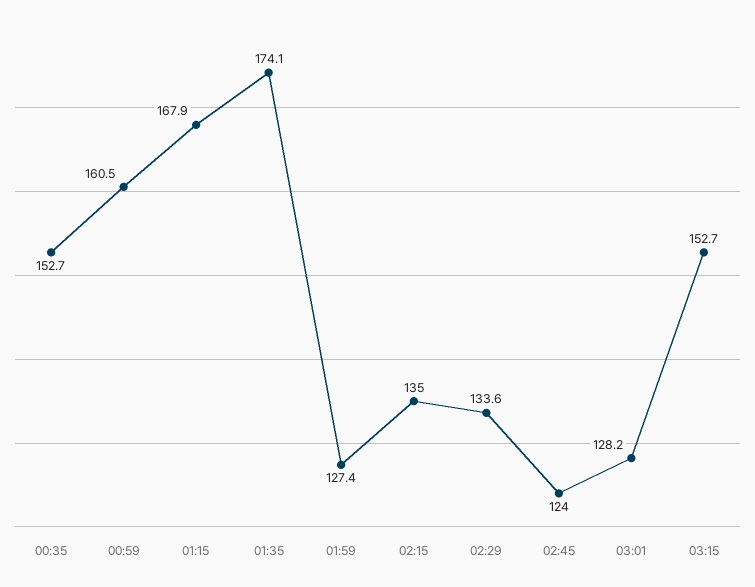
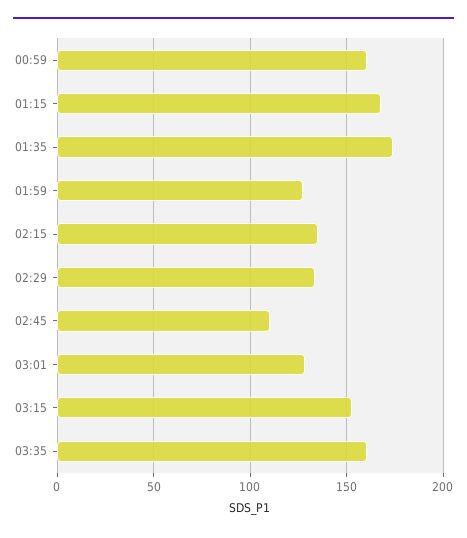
00:35: 152.7 -> none
02:45: 124 -> 110
03:35: none -> 160

